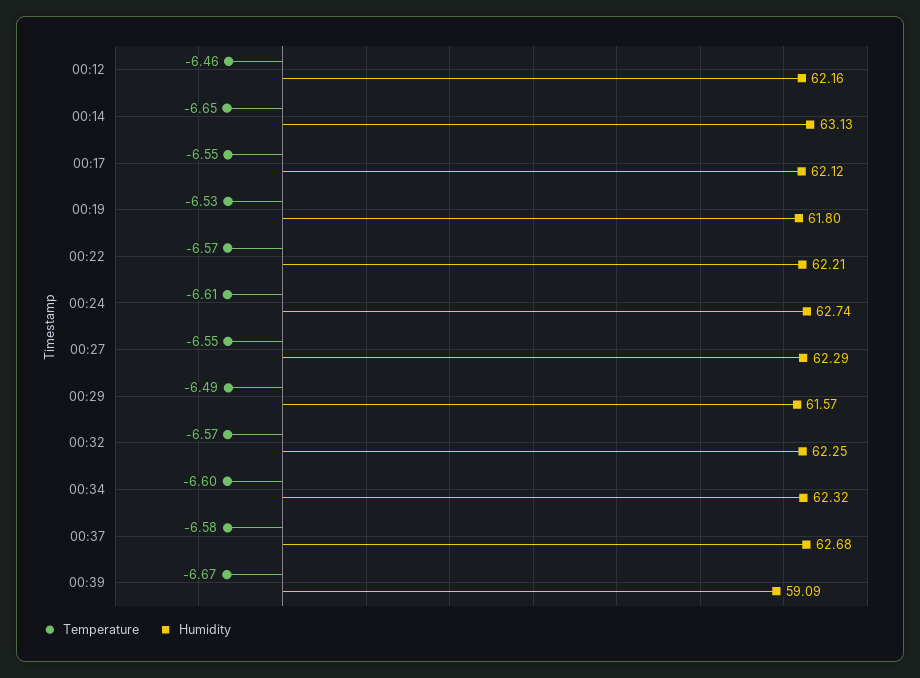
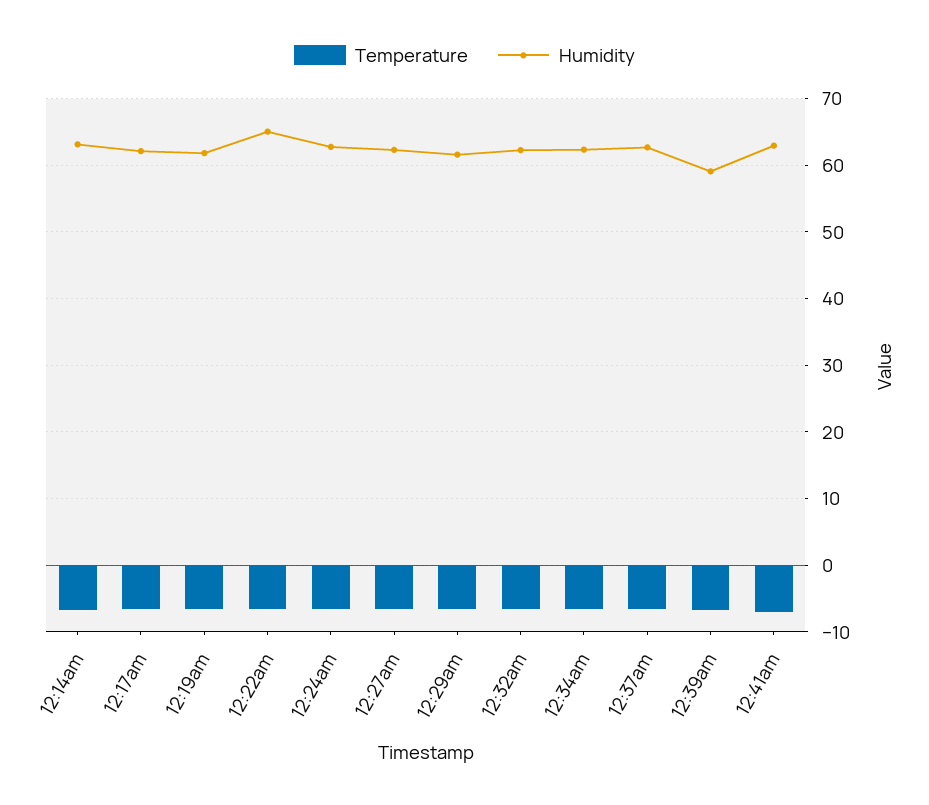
Temperature, 00:12: -6.46 -> none
Humidity, 00:12: 62.16 -> none
Humidity, 00:22: 62.21 -> 65
Temperature, 12:41am: none -> -7
Humidity, 12:41am: none -> 63

